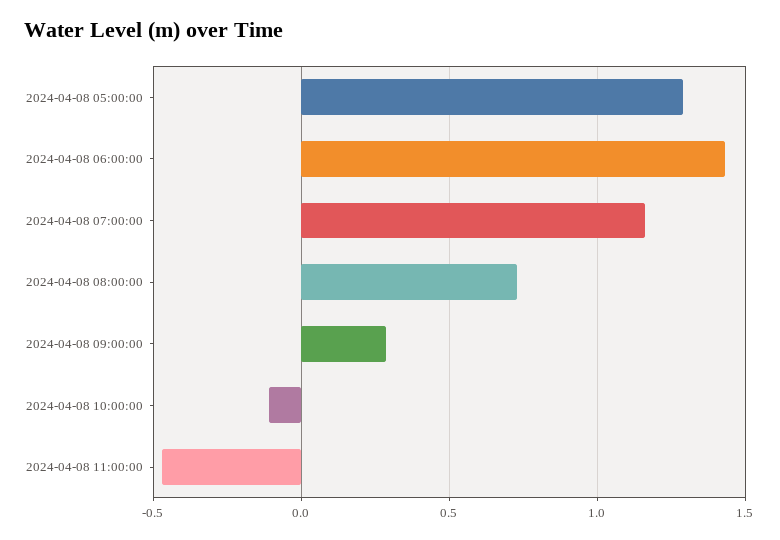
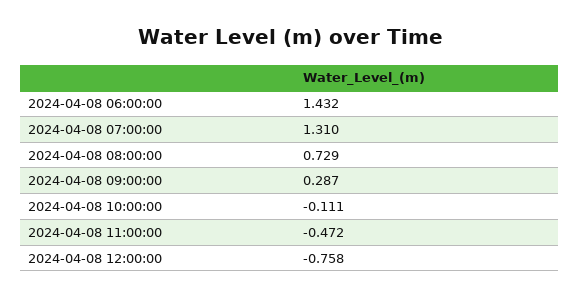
2024-04-08 05:00:00: 1.3 -> none
2024-04-08 07:00:00: 1.15 -> 1.31
2024-04-08 12:00:00: none -> -0.758

